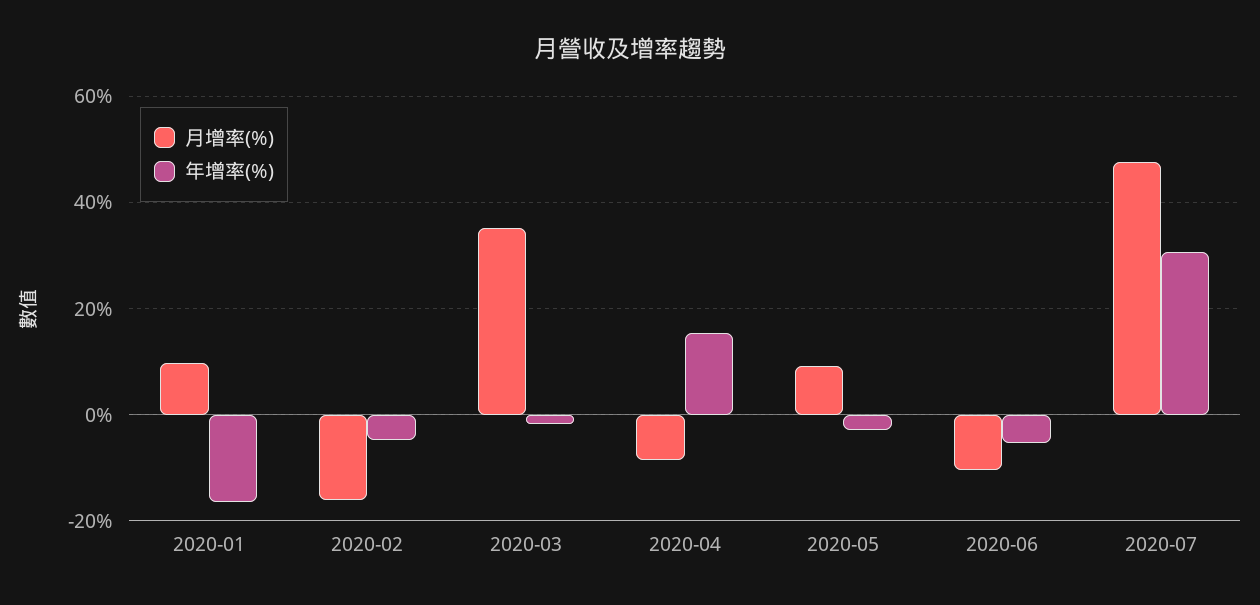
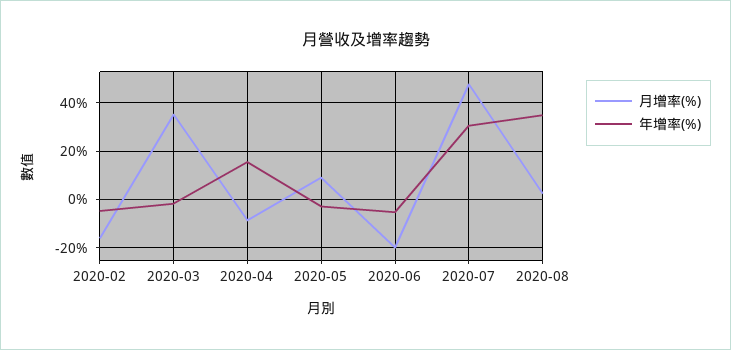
月增率(%), 2020-01: 10 -> none
年增率(%), 2020-01: -16 -> none
月增率(%), 2020-06: -10 -> -20
月增率(%), 2020-08: none -> 2.5
年增率(%), 2020-08: none -> 35

